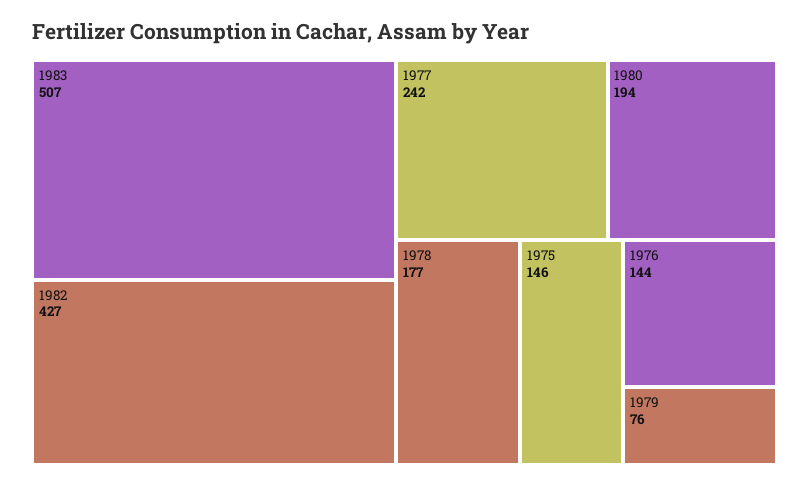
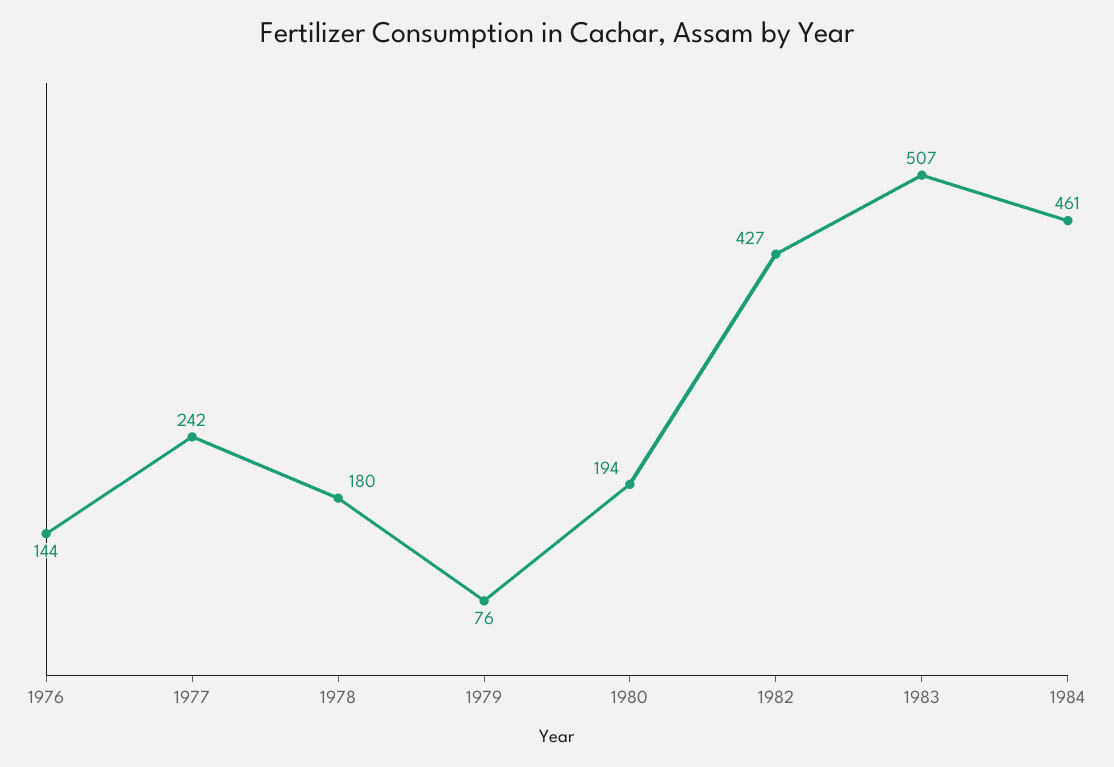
1978: 177 -> 180
1975: 146 -> none
1984: none -> 461

